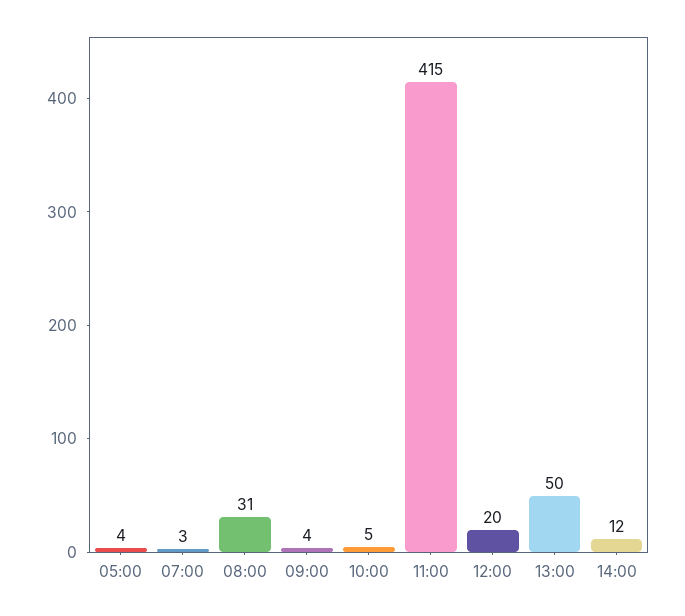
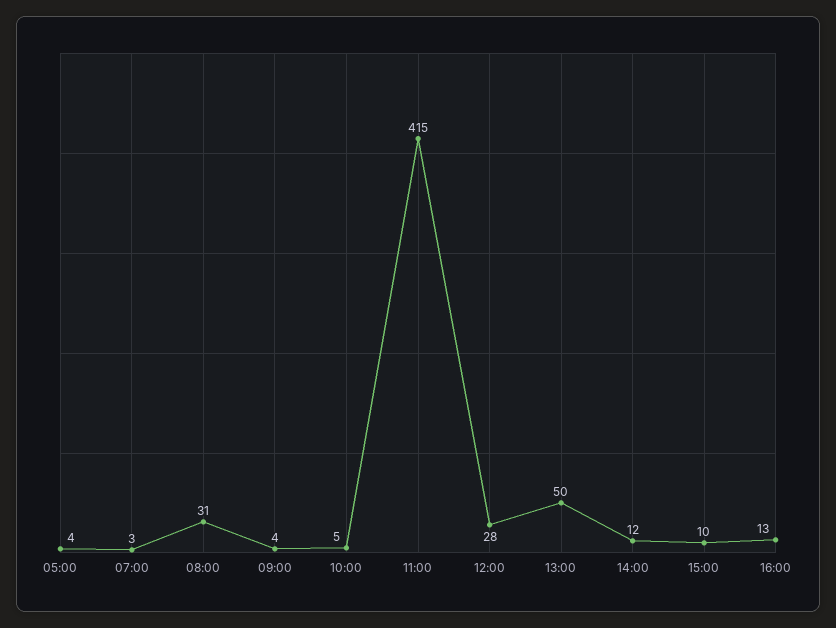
12:00: 20 -> 28
15:00: none -> 10
16:00: none -> 13

